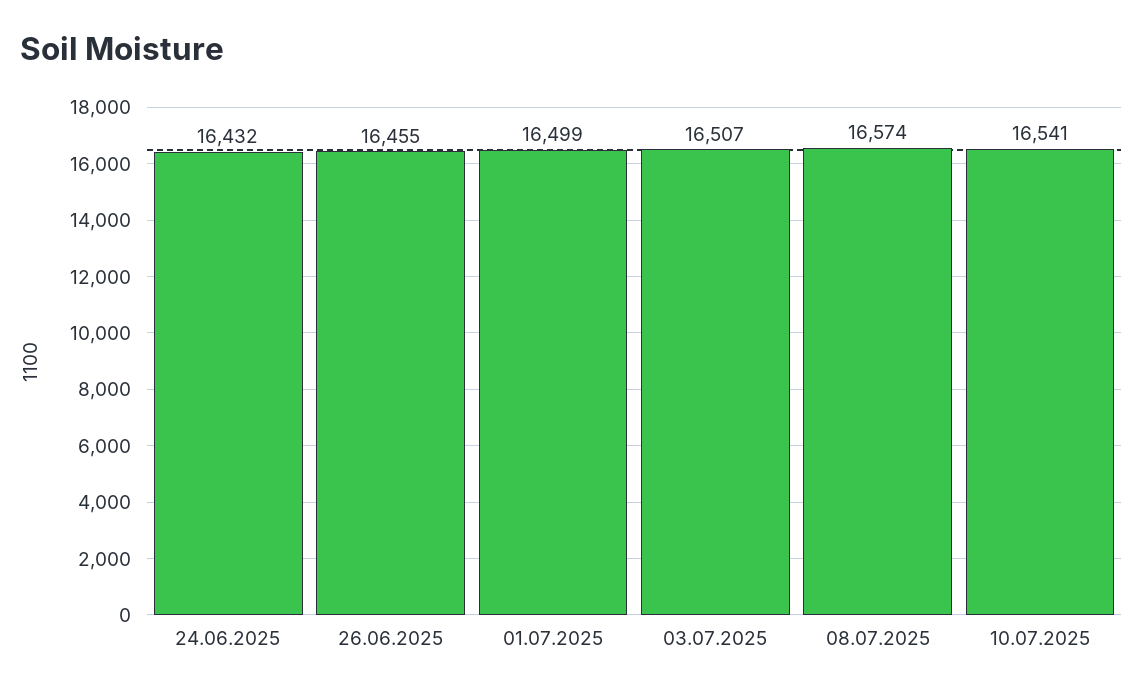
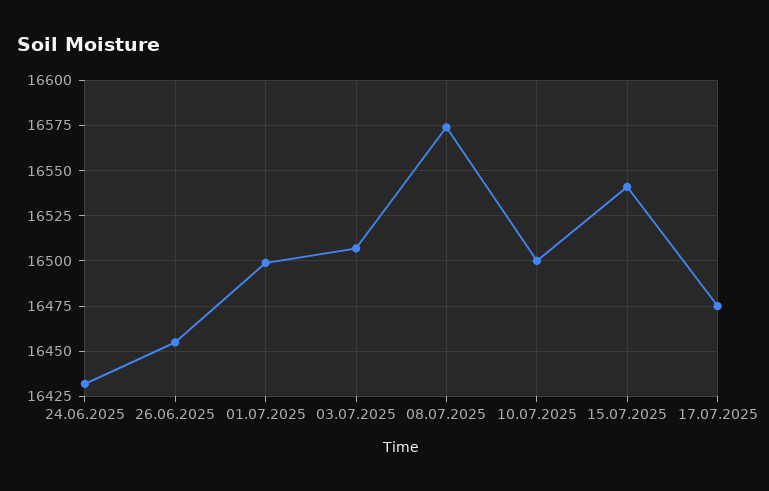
10.07.2025: 16541 -> 16500
15.07.2025: none -> 16540
17.07.2025: none -> 16475

